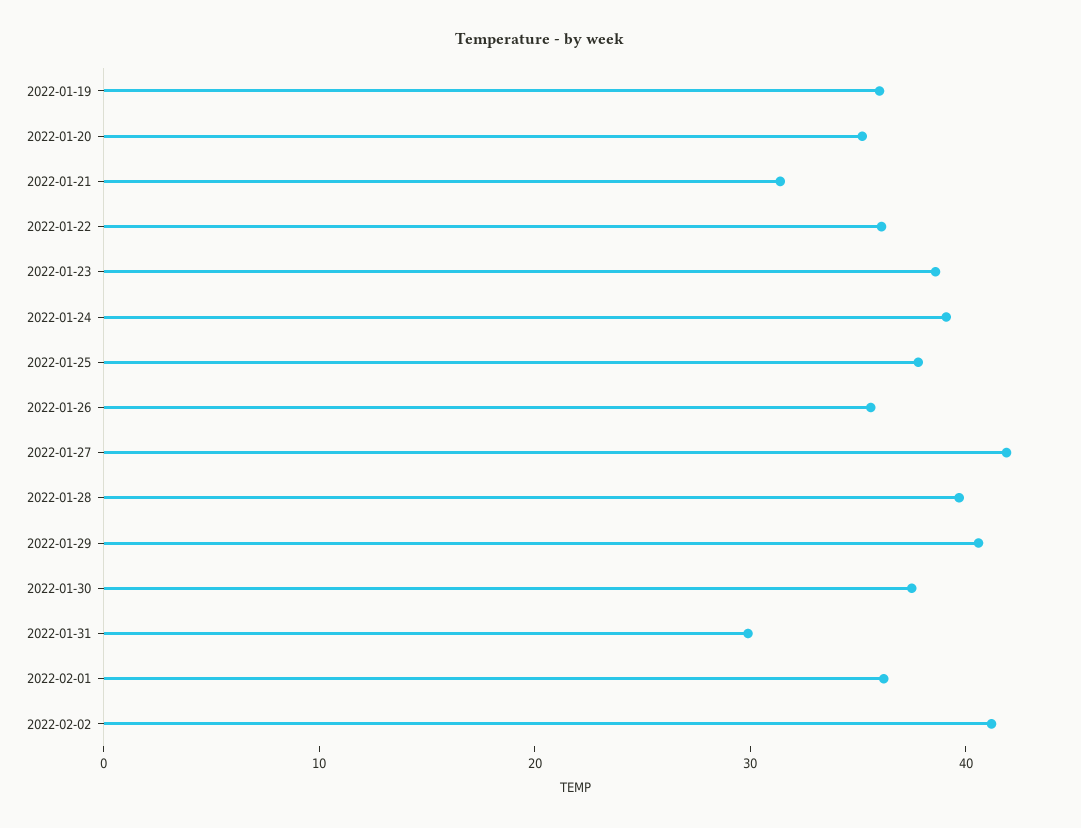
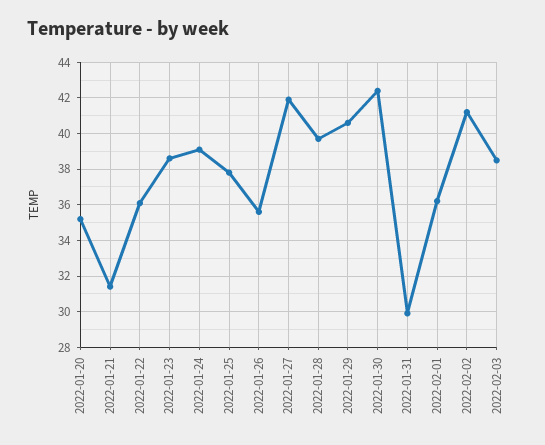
2022-01-19: 36 -> none
2022-01-30: 38 -> 42.5
2022-02-03: none -> 38.5

